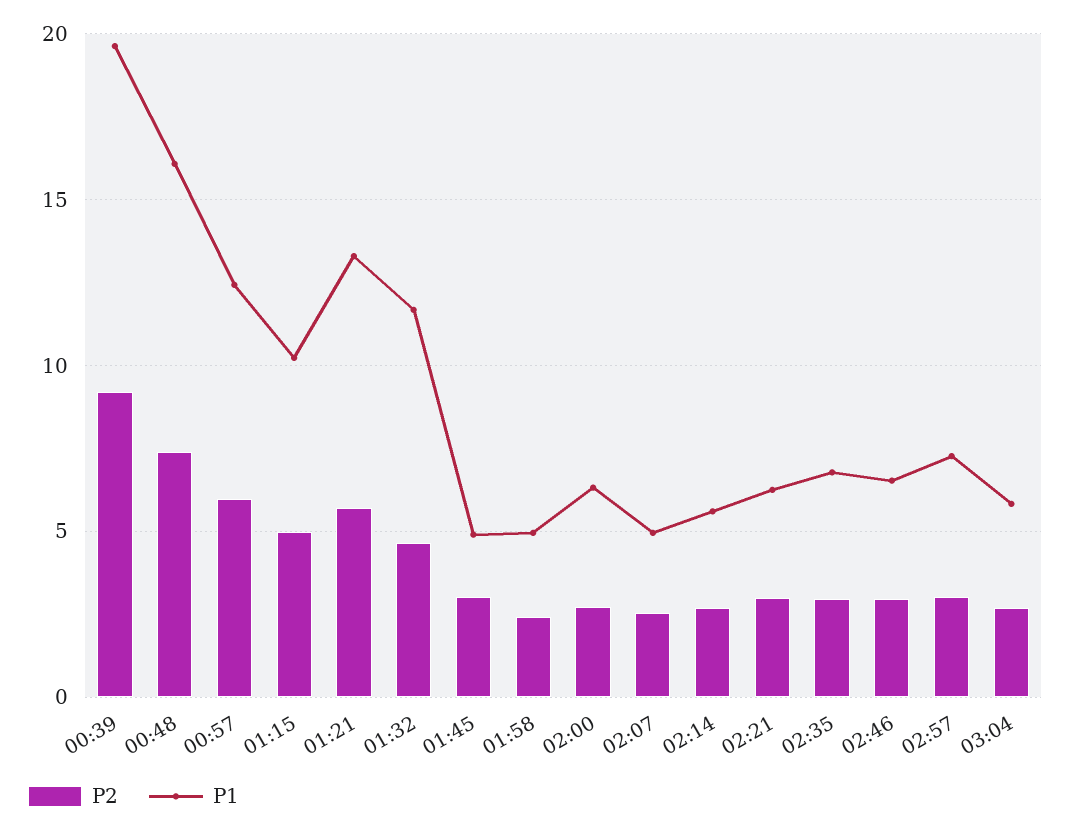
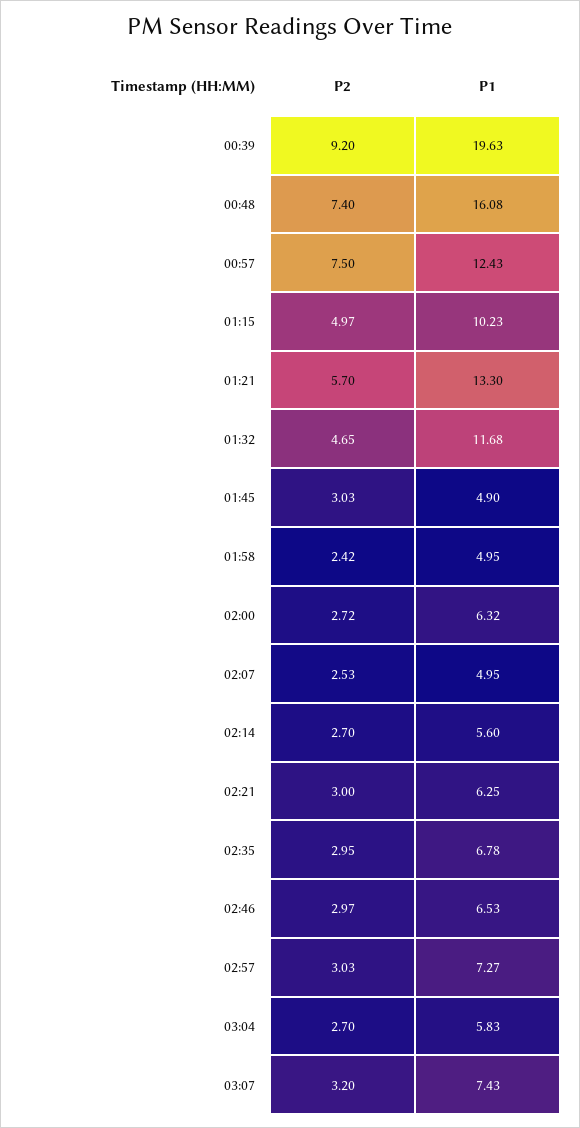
P2, 00:57: 6 -> 7.5
P2, 03:07: none -> 3.2
P1, 03:07: none -> 7.43

